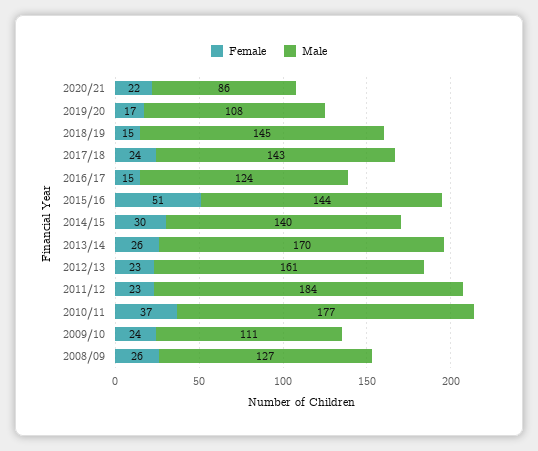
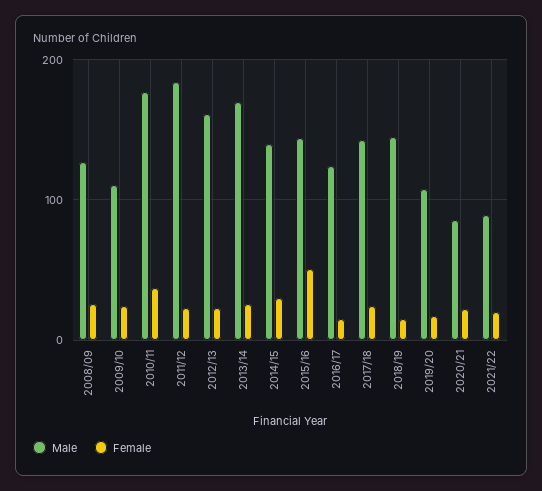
Male, 2021/22: none -> 90
Female, 2021/22: none -> 20

